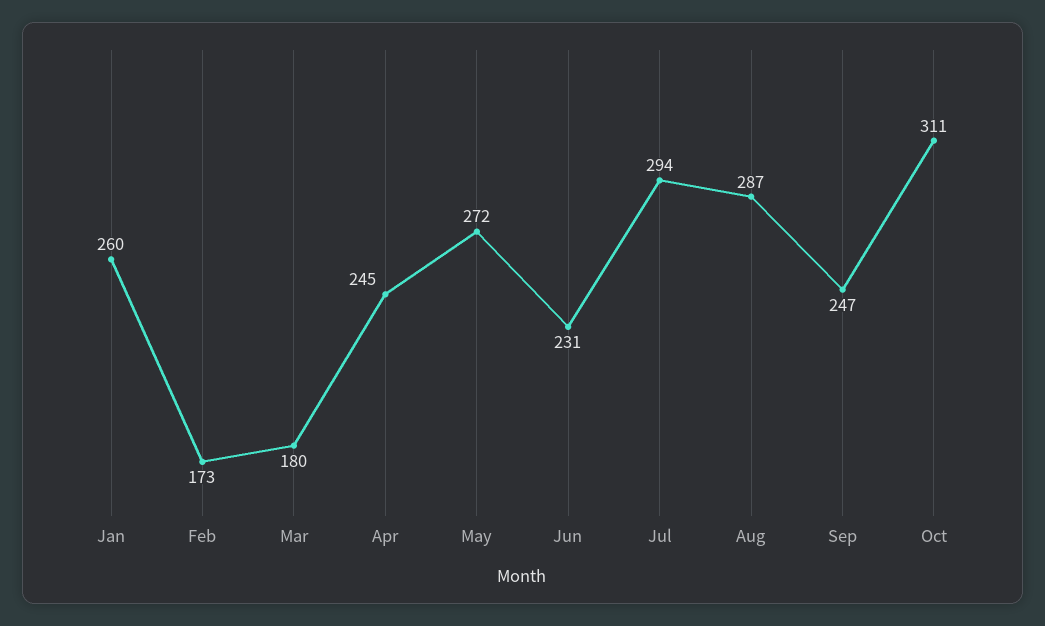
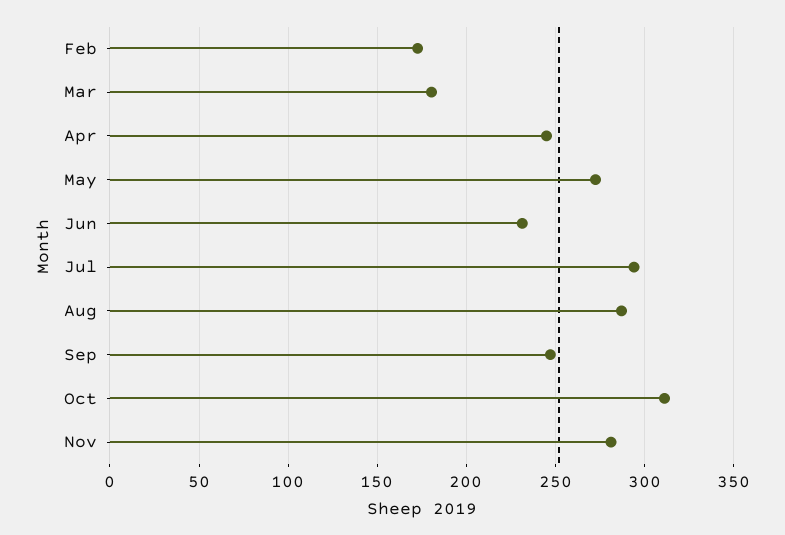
Jan: 260 -> none
Nov: none -> 280

